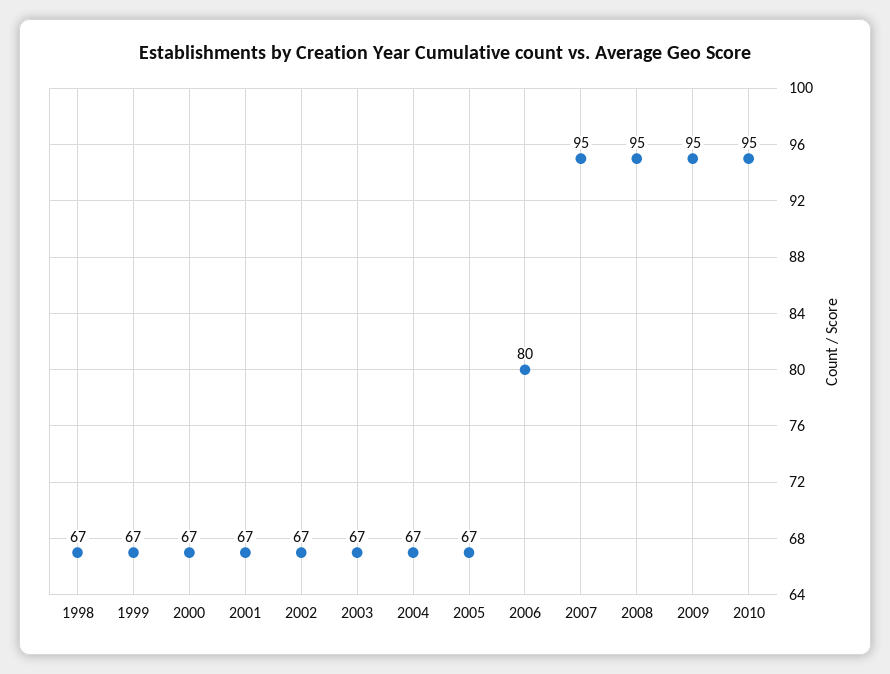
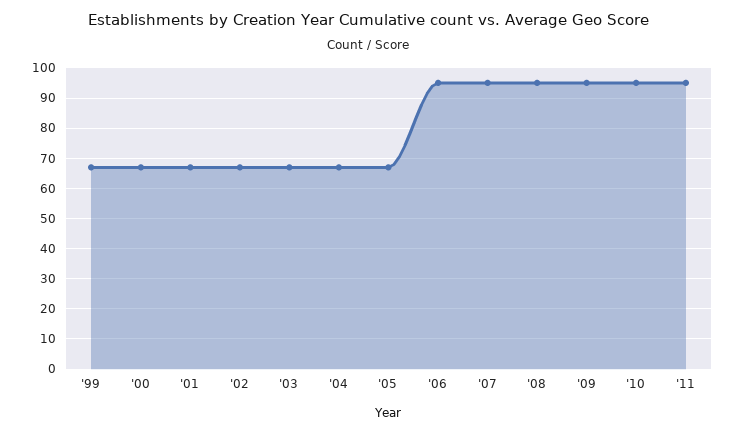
1998: 67 -> none
2006: 80 -> 95
'11: none -> 95

